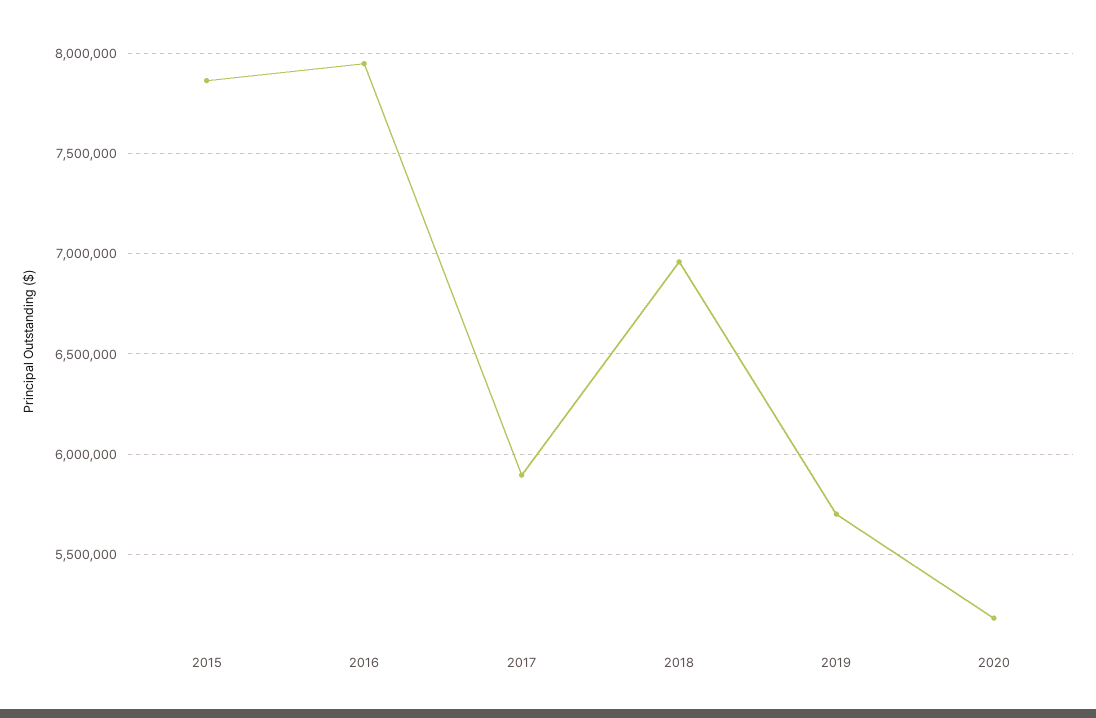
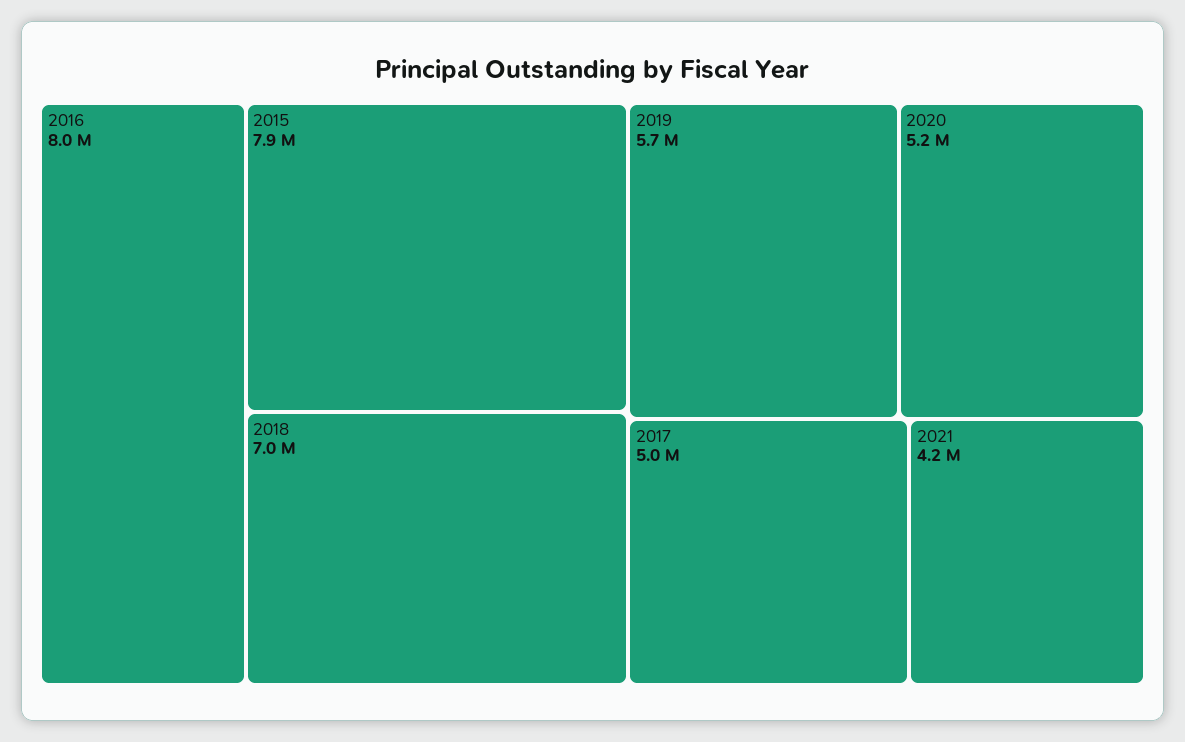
2017: 5900000 -> 5000000
2021: none -> 4200000

